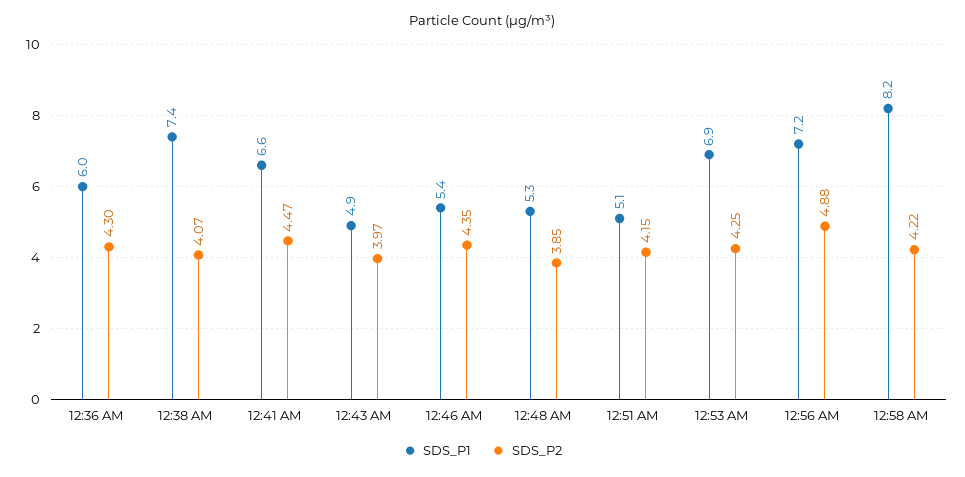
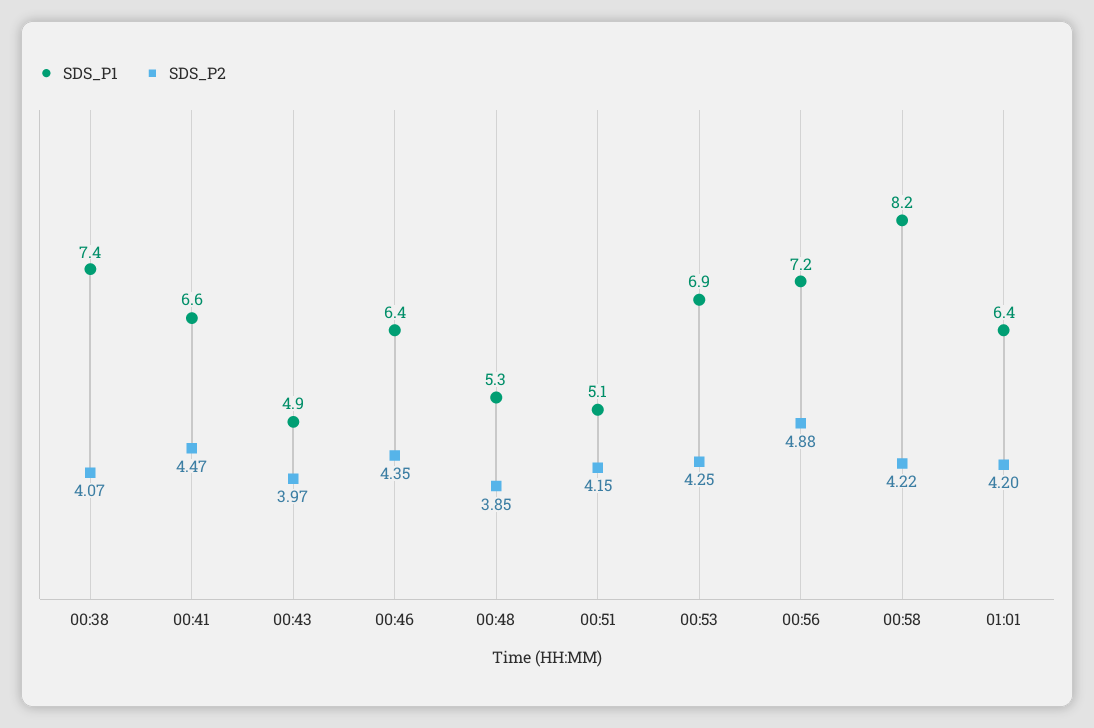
SDS_P1, 12:36 AM: 6 -> none
SDS_P2, 12:36 AM: 4.3 -> none
SDS_P1, 12:46 AM: 5.4 -> 6.4
SDS_P1, 01:01: none -> 6.4
SDS_P2, 01:01: none -> 4.2

